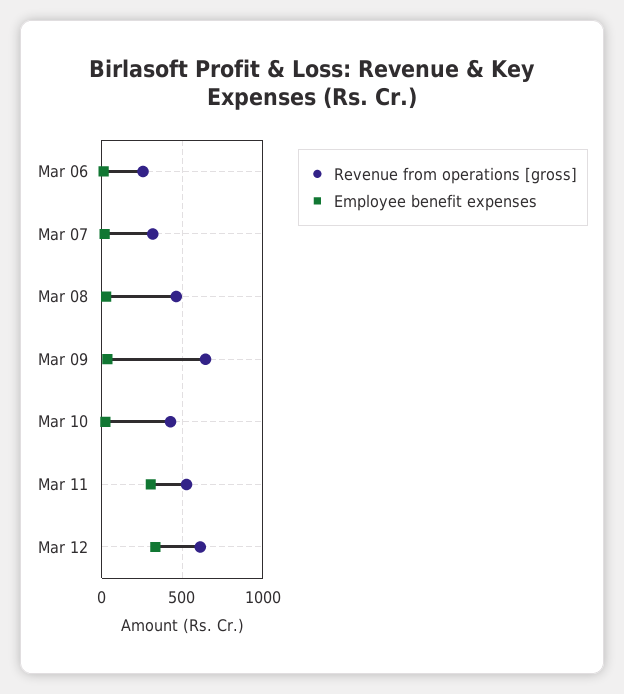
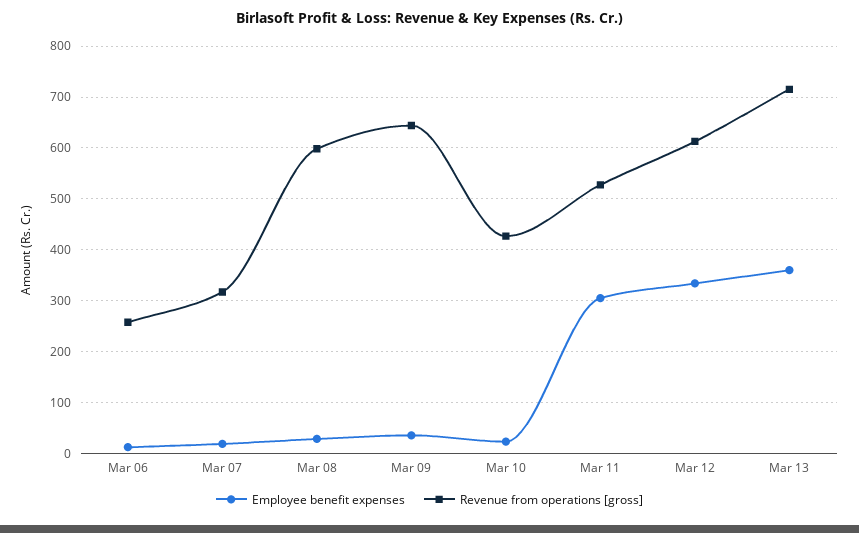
Revenue from operations [gross], Mar 08: 450 -> 600
Employee benefit expenses, Mar 13: none -> 360
Revenue from operations [gross], Mar 13: none -> 720

